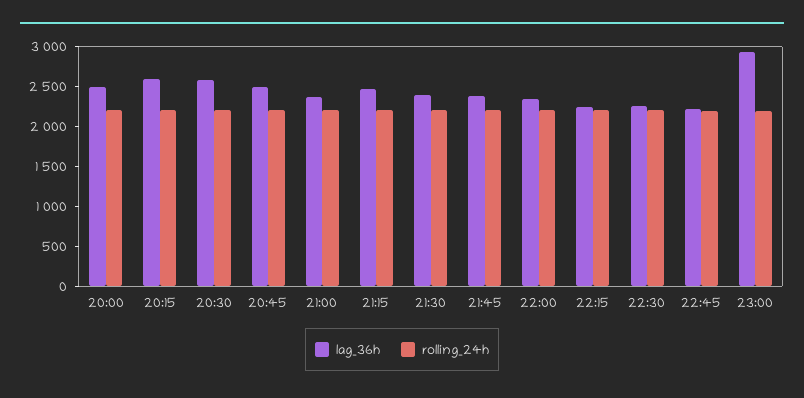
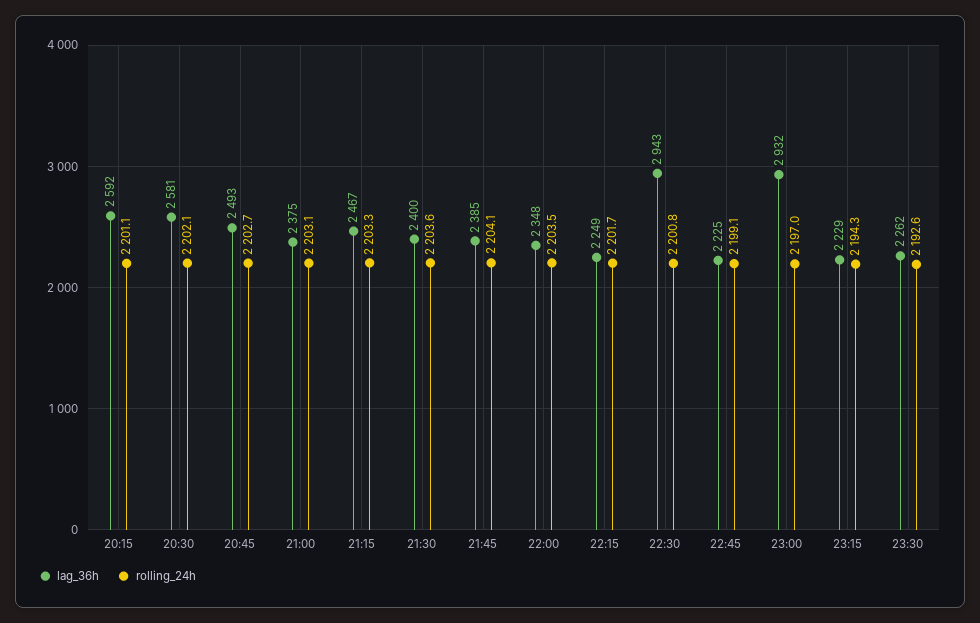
lag_36h, 20:00: 2500 -> none
rolling_24h, 20:00: 2250 -> none
lag_36h, 22:30: 2250 -> 2943
lag_36h, 23:15: none -> 2229
rolling_24h, 23:15: none -> 2194.3
lag_36h, 23:30: none -> 2262
rolling_24h, 23:30: none -> 2192.6

